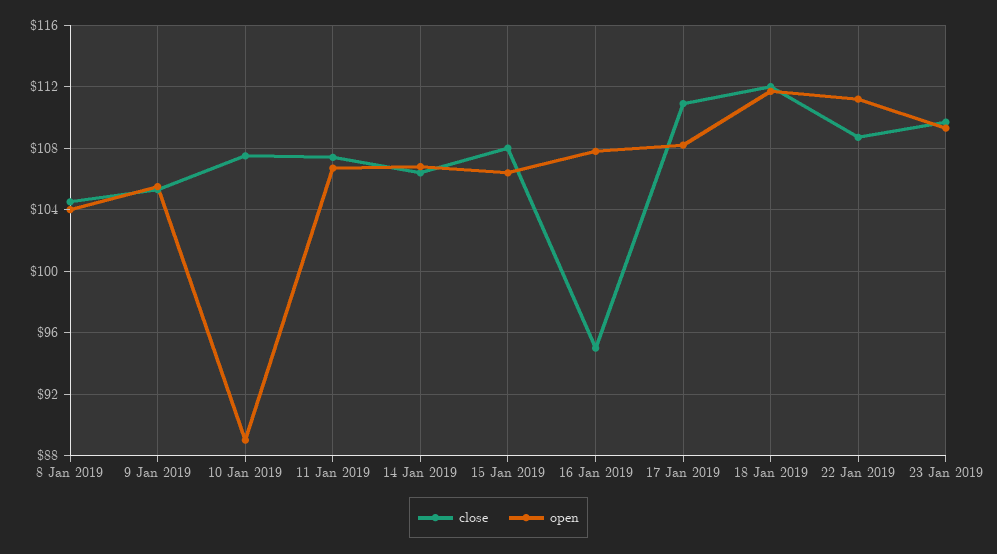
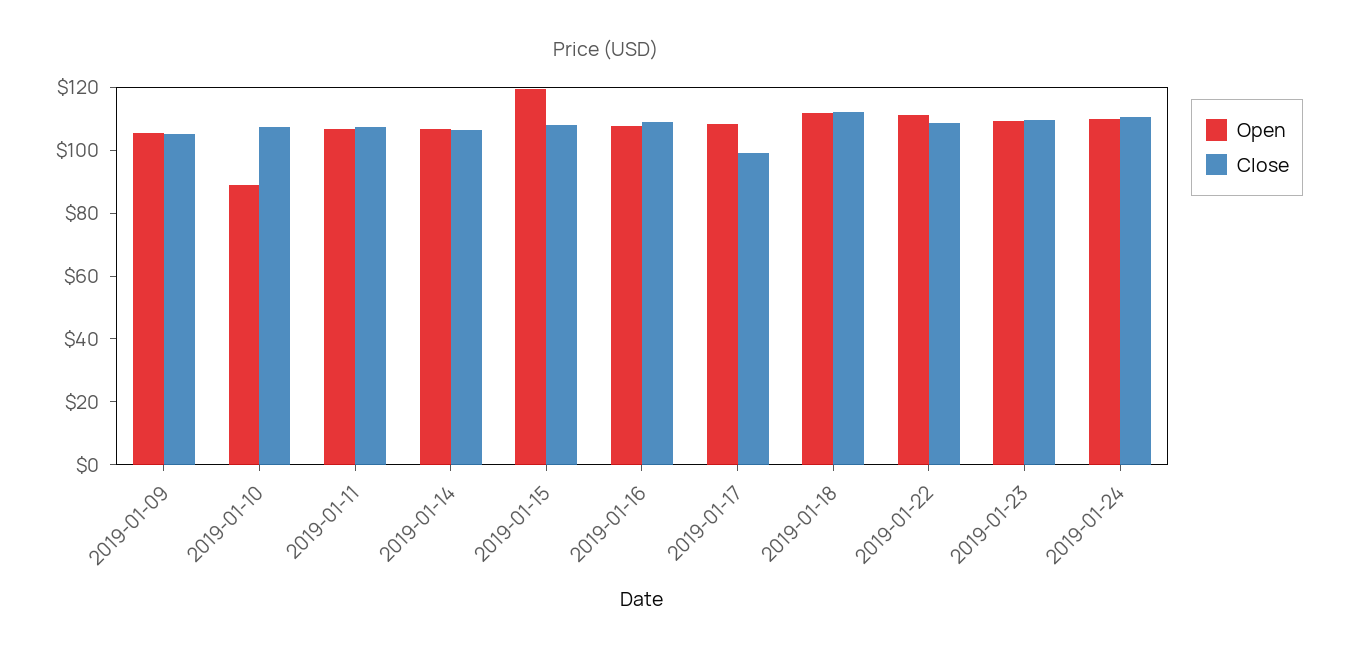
close, 8 Jan 2019: 104.5 -> none
open, 8 Jan 2019: 104 -> none
open, 15 Jan 2019: 106.5 -> 120
close, 16 Jan 2019: 95 -> 110
close, 17 Jan 2019: 111 -> 100
open, 2019-01-24: none -> 110
close, 2019-01-24: none -> 110

